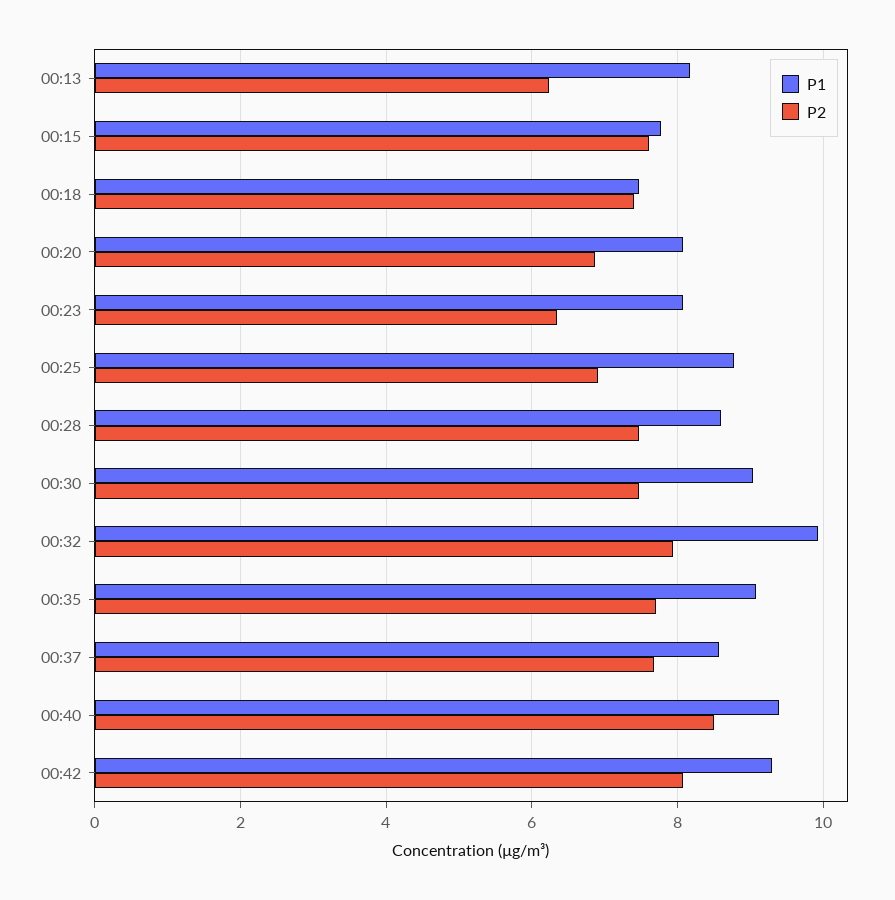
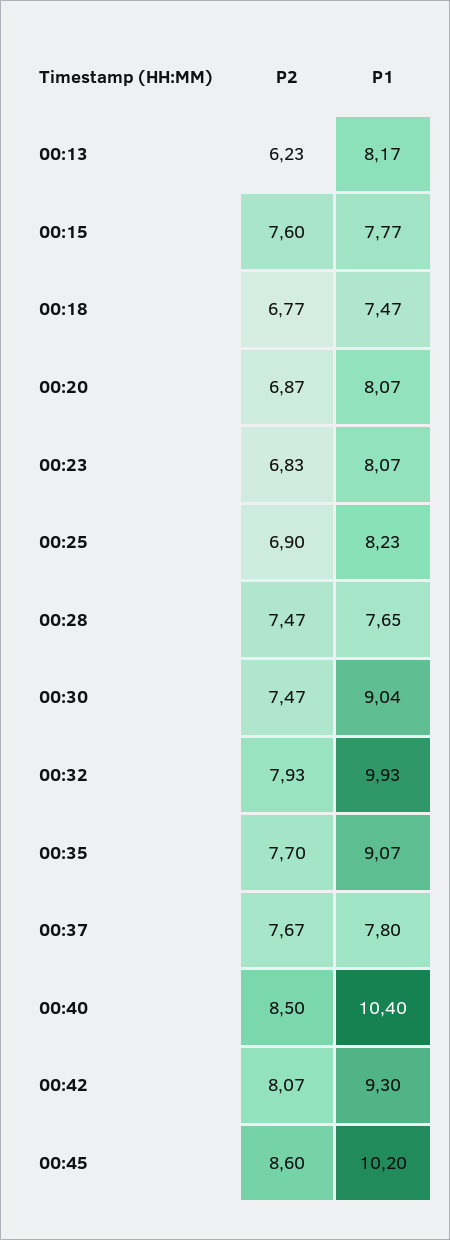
P2, 00:18: 7.4 -> 6.77
P2, 00:23: 6.4 -> 6.83
P1, 00:25: 8.8 -> 8.23
P1, 00:28: 8.6 -> 7.65
P1, 00:37: 8.6 -> 7.8
P1, 00:40: 9.4 -> 10.4
P2, 00:45: none -> 8.6
P1, 00:45: none -> 10.2

